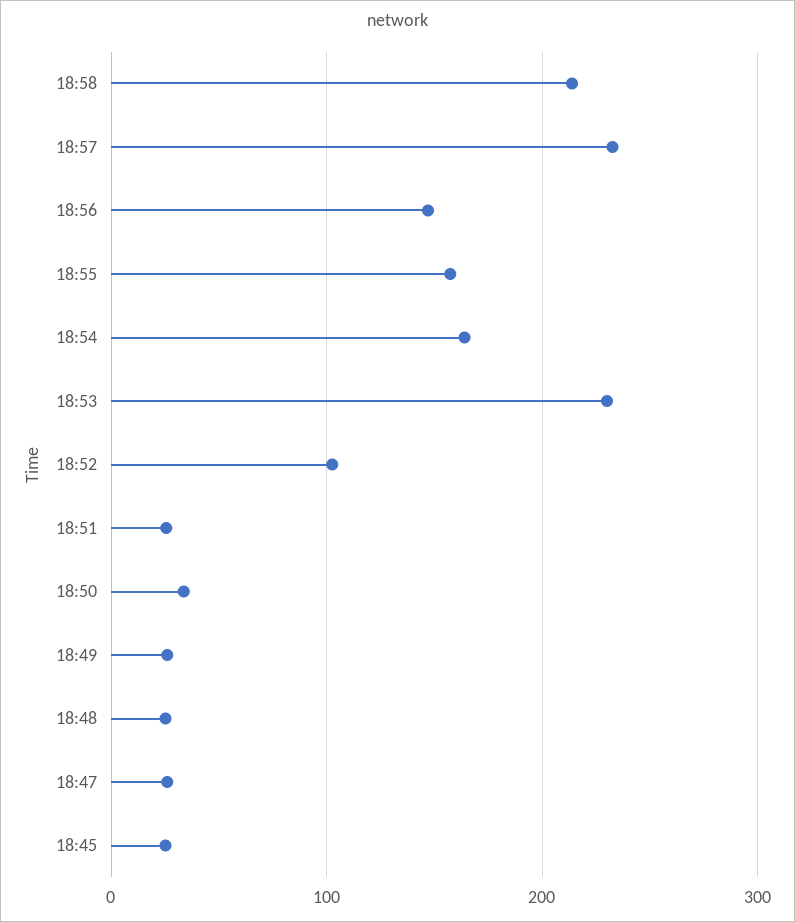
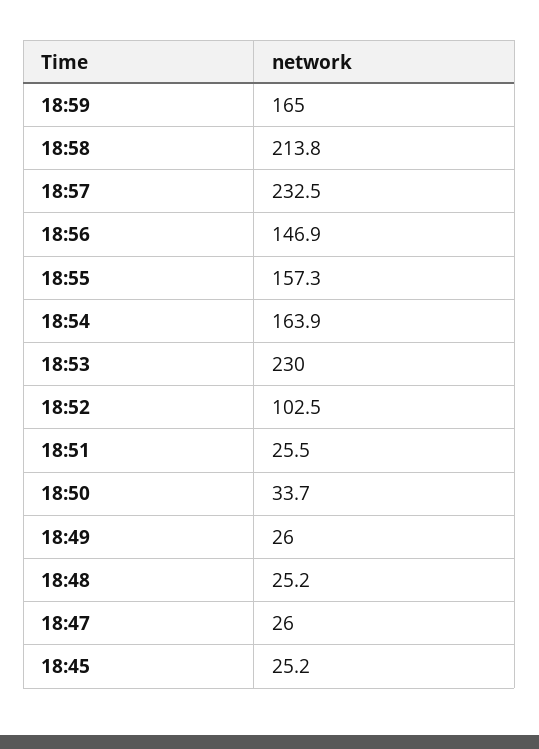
18:59: none -> 165

